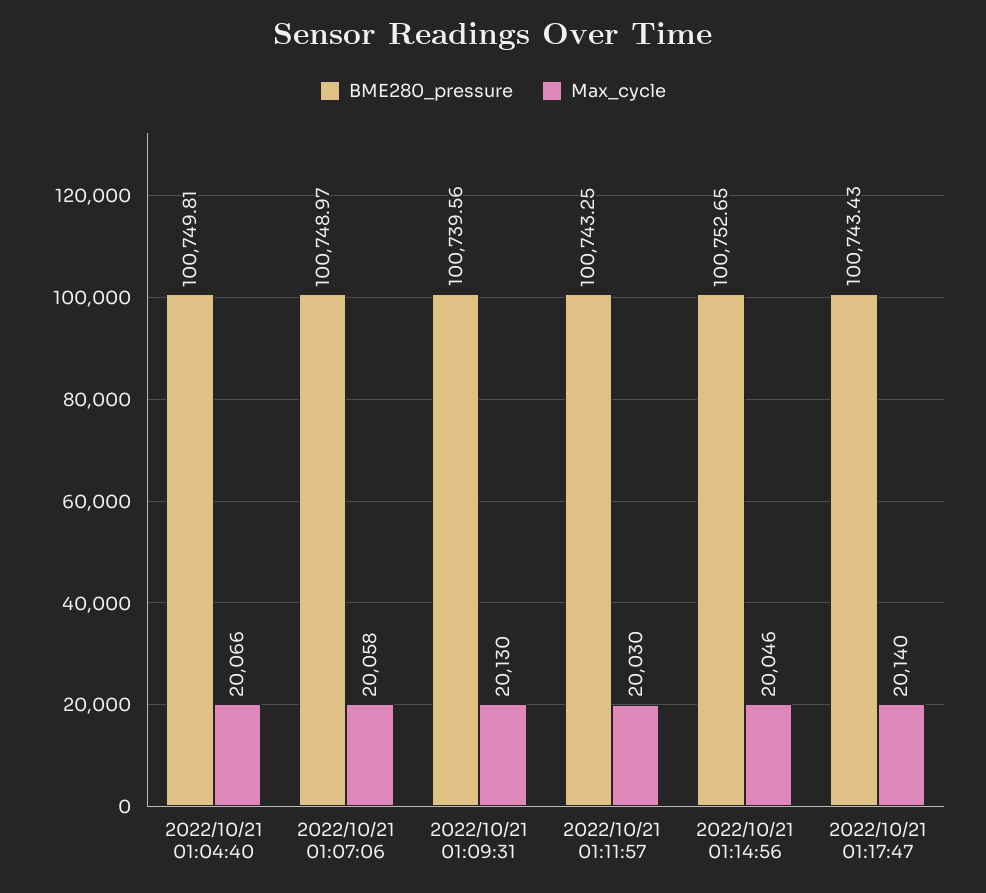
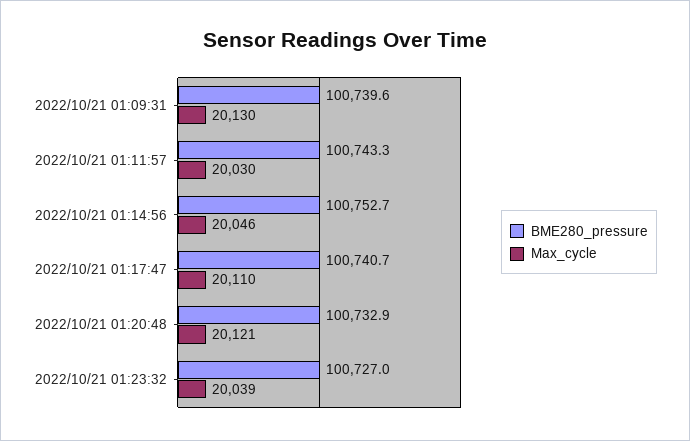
BME280_pressure, 2022/10/21 01:04:40: 100749.81 -> none
Max_cycle, 2022/10/21 01:04:40: 20066 -> none
BME280_pressure, 2022/10/21 01:07:06: 100748.97 -> none
Max_cycle, 2022/10/21 01:07:06: 20058 -> none
BME280_pressure, 2022/10/21 01:17:47: 100743.43 -> 100740.7
Max_cycle, 2022/10/21 01:17:47: 20140 -> 20110
BME280_pressure, 2022/10/21 01:20:48: none -> 100732.9
Max_cycle, 2022/10/21 01:20:48: none -> 20121
BME280_pressure, 2022/10/21 01:23:32: none -> 100727
Max_cycle, 2022/10/21 01:23:32: none -> 20039

